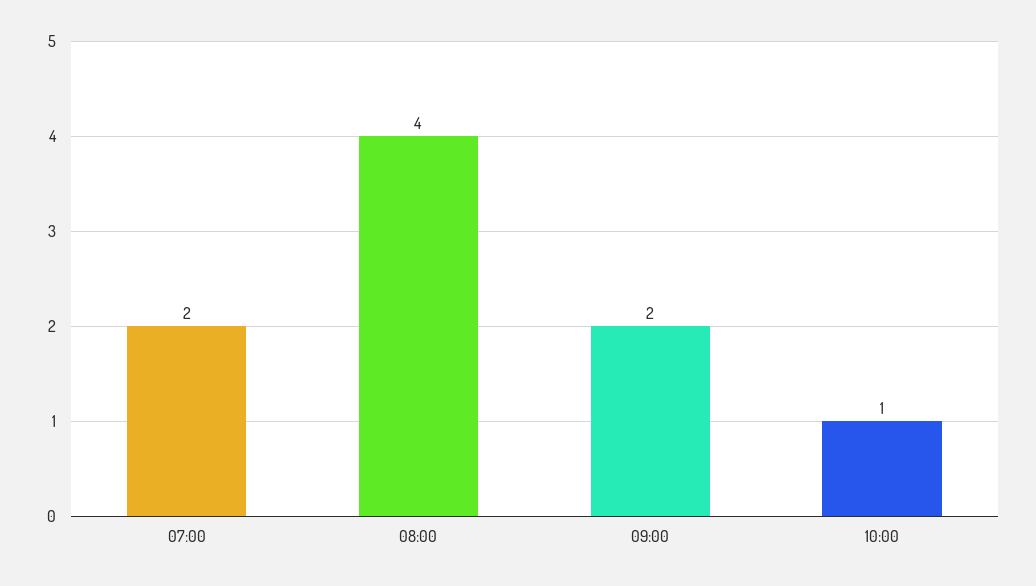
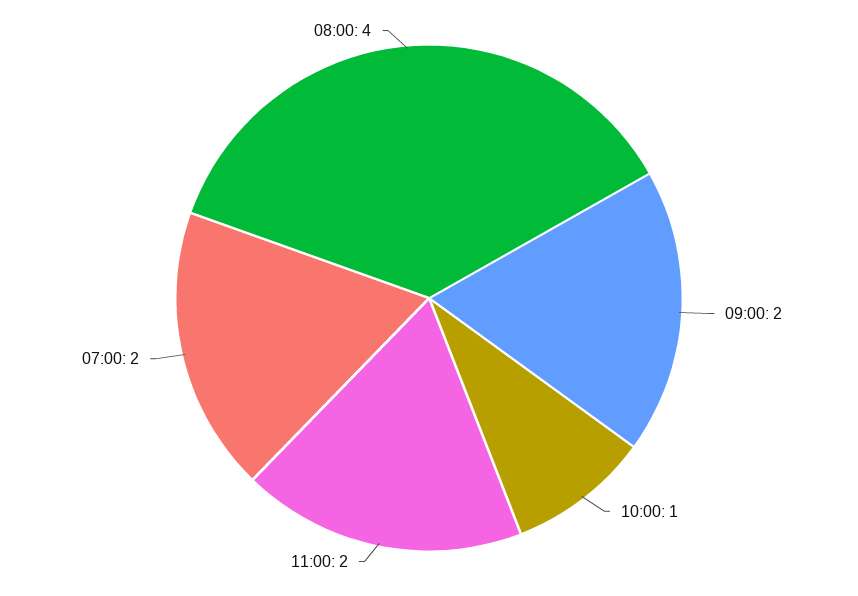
11:00: none -> 2

